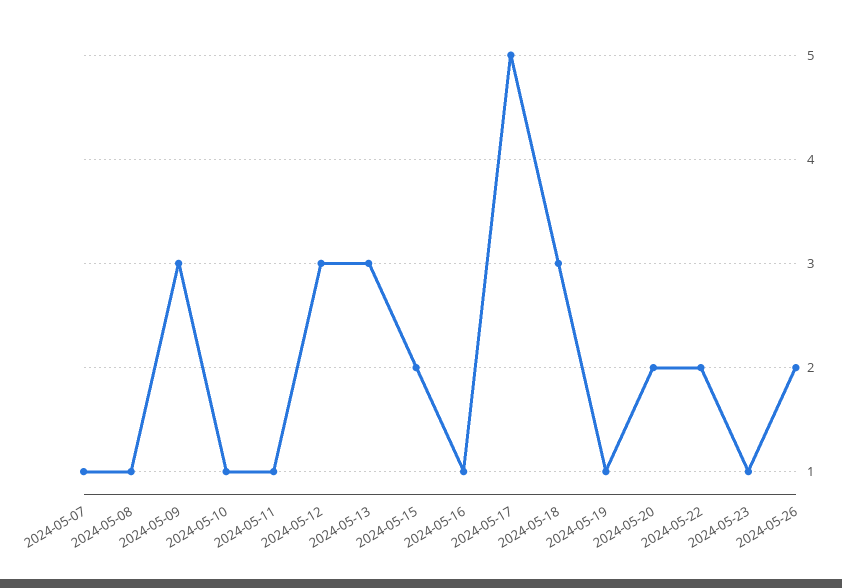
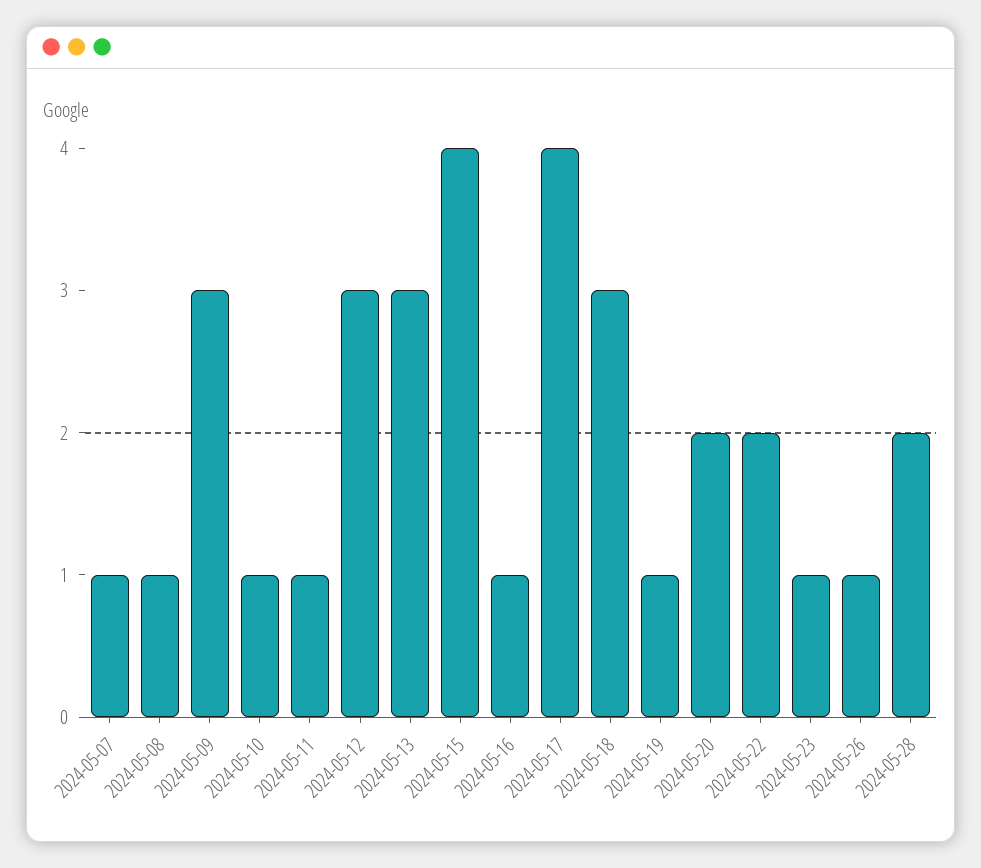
2024-05-15: 2 -> 4
2024-05-17: 5 -> 4
2024-05-26: 2 -> 1
2024-05-28: none -> 2

